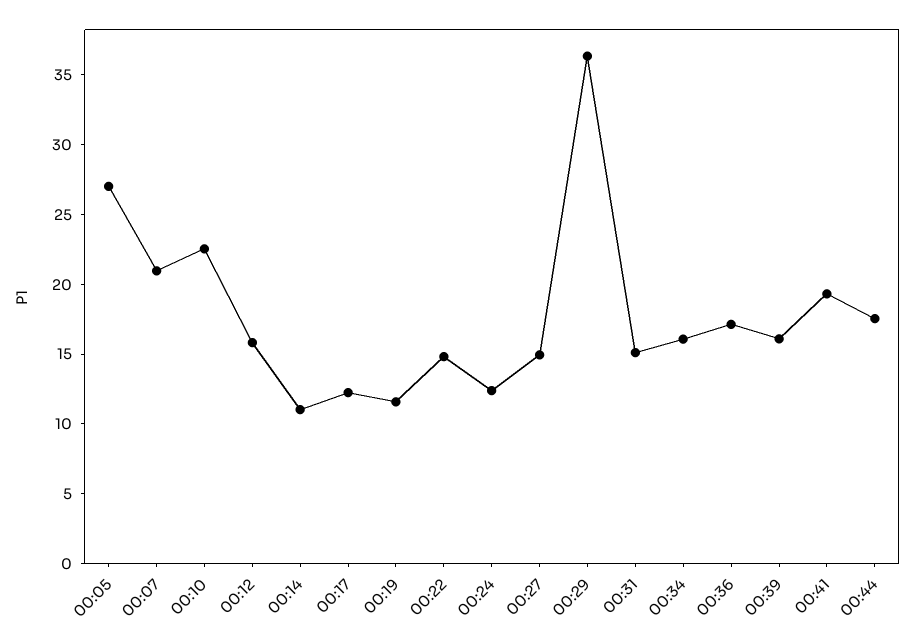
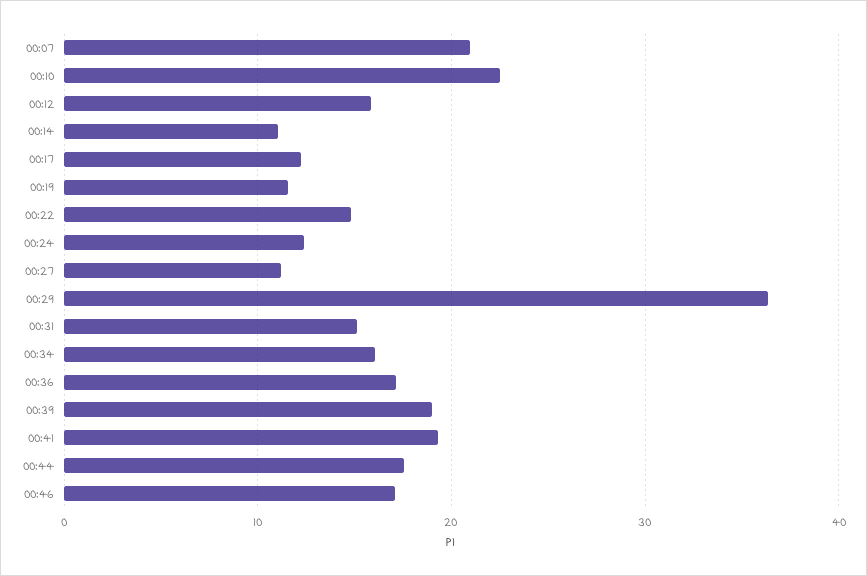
00:05: 27 -> none
00:27: 15 -> 11
00:39: 16 -> 19
00:46: none -> 17

